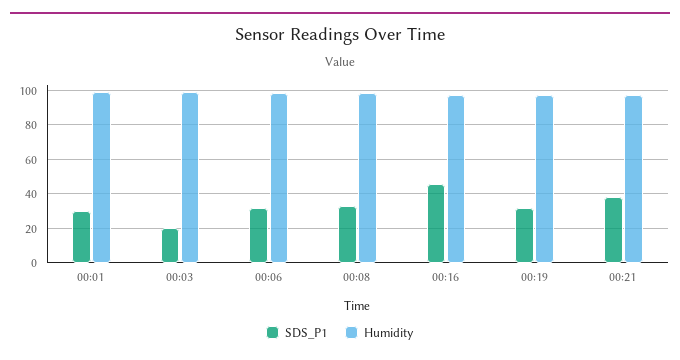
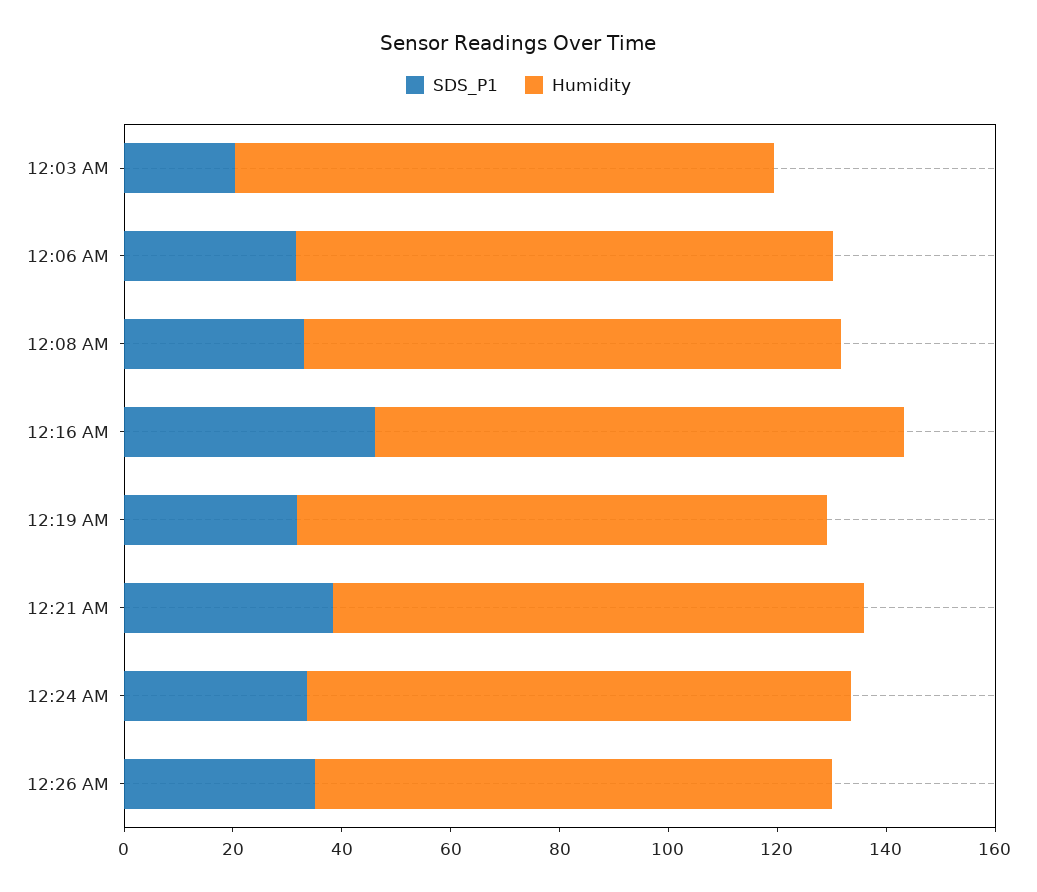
SDS_P1, 00:01: 30 -> none
Humidity, 00:01: 100 -> none
SDS_P1, 12:24 AM: none -> 35
Humidity, 12:24 AM: none -> 100
SDS_P1, 12:26 AM: none -> 35
Humidity, 12:26 AM: none -> 95

